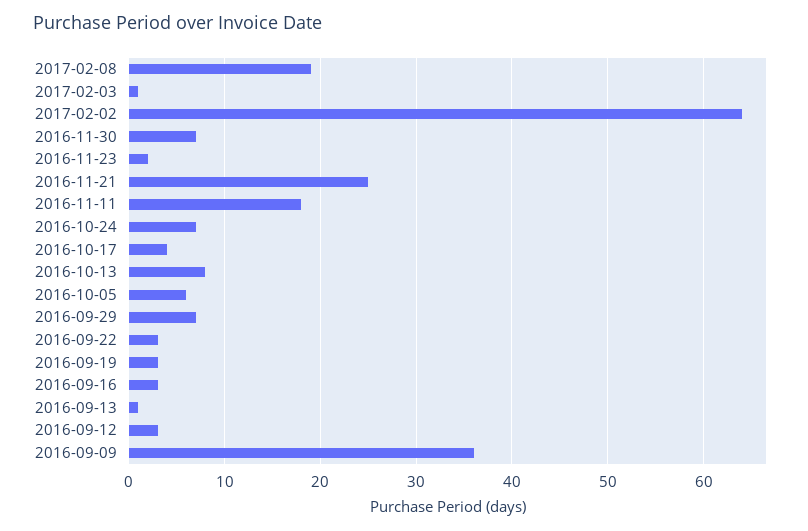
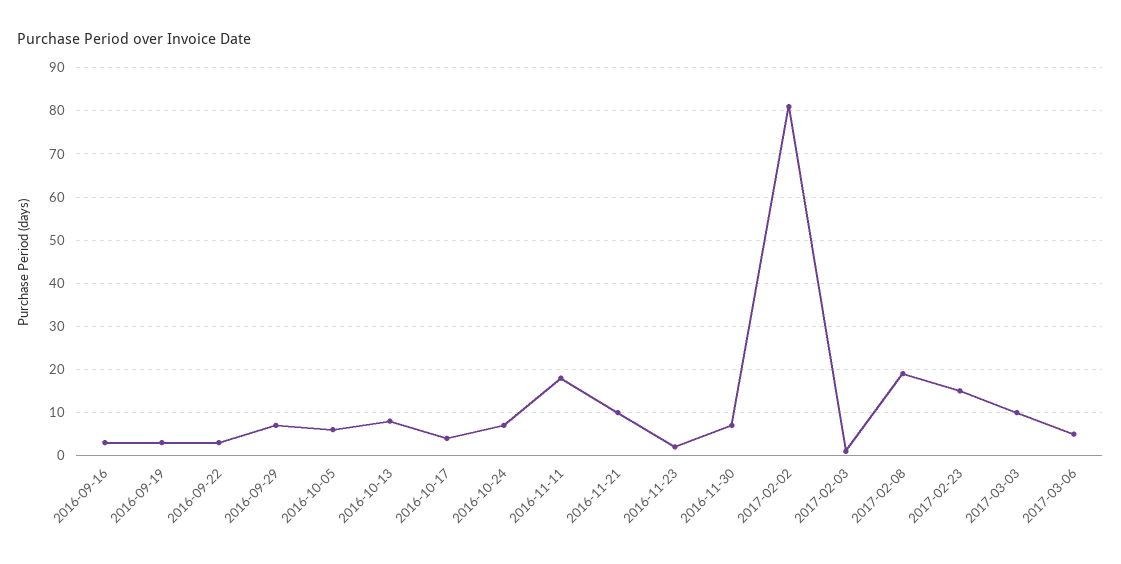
2017-02-02: 64 -> 80
2016-11-21: 25 -> 10
2016-09-13: 1 -> none
2016-09-12: 3 -> none
2016-09-09: 36 -> none
2017-02-23: none -> 15
2017-03-03: none -> 10
2017-03-06: none -> 5

